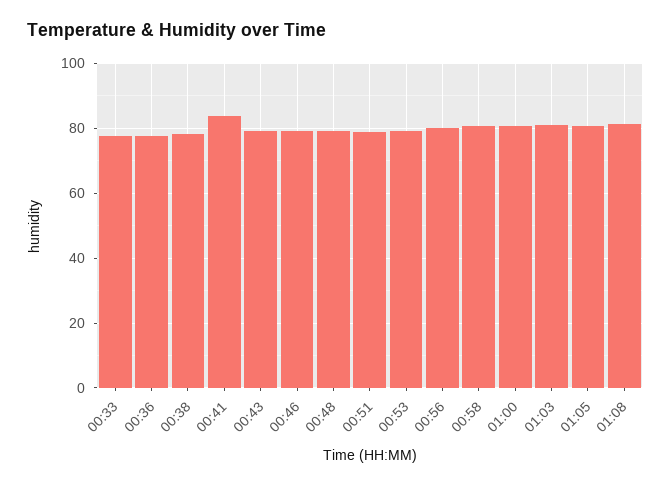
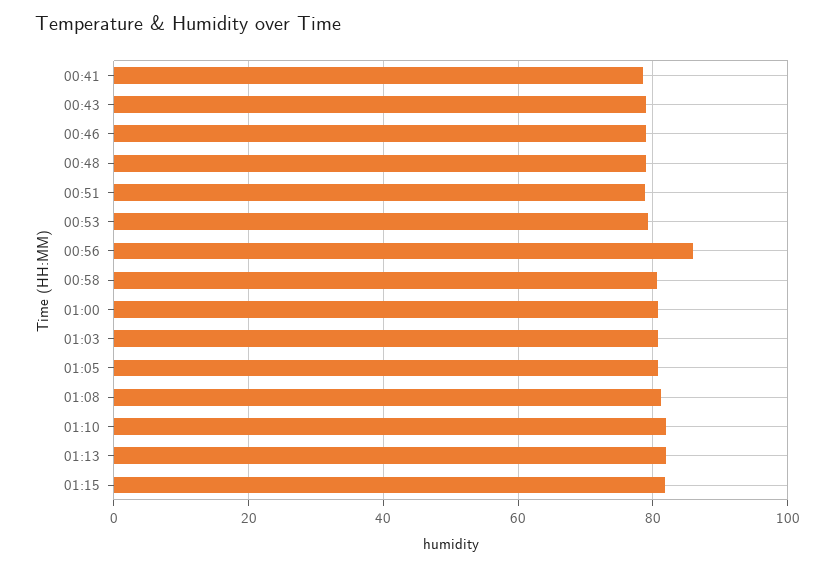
00:33: 78 -> none
00:36: 78 -> none
00:38: 78 -> none
00:41: 84 -> 78
00:56: 80 -> 86
01:10: none -> 82
01:13: none -> 82
01:15: none -> 82

